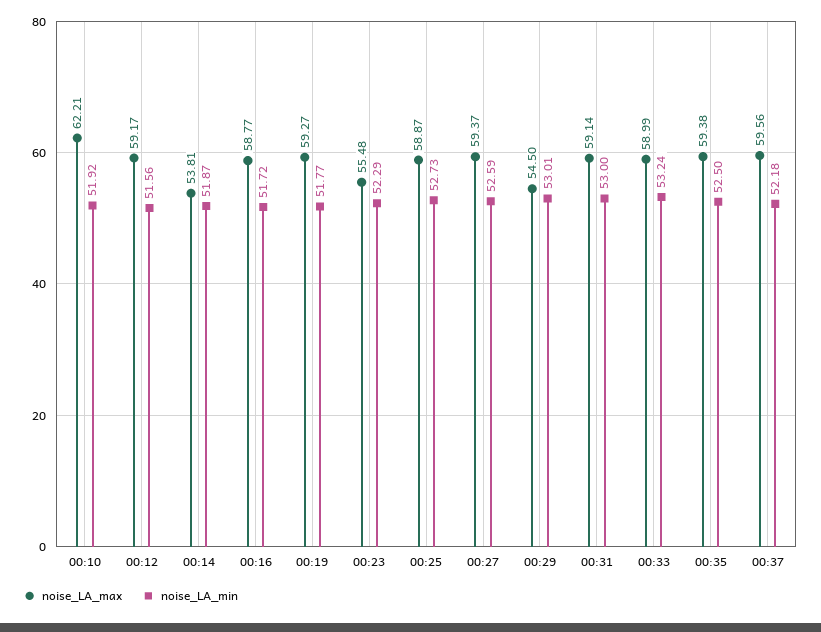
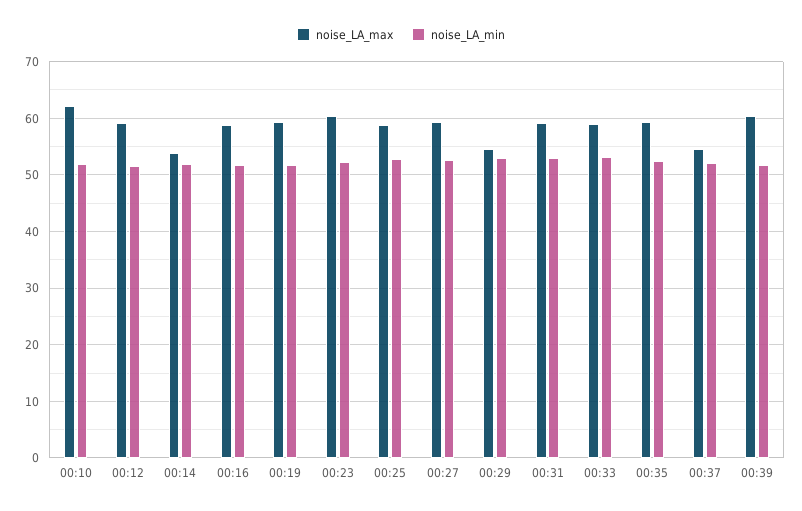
noise_LA_max, 00:23: 55.48 -> 60
noise_LA_max, 00:37: 59.56 -> 54
noise_LA_max, 00:39: none -> 60
noise_LA_min, 00:39: none -> 52

